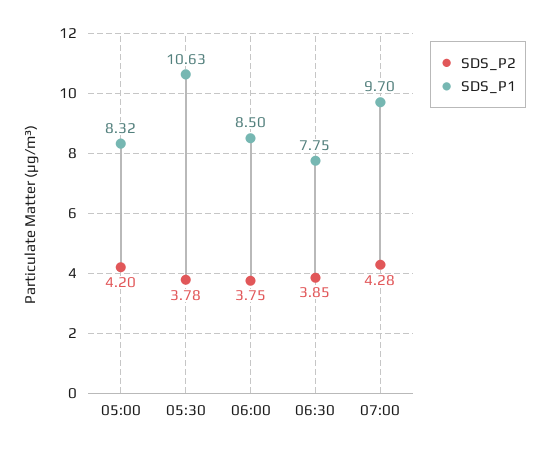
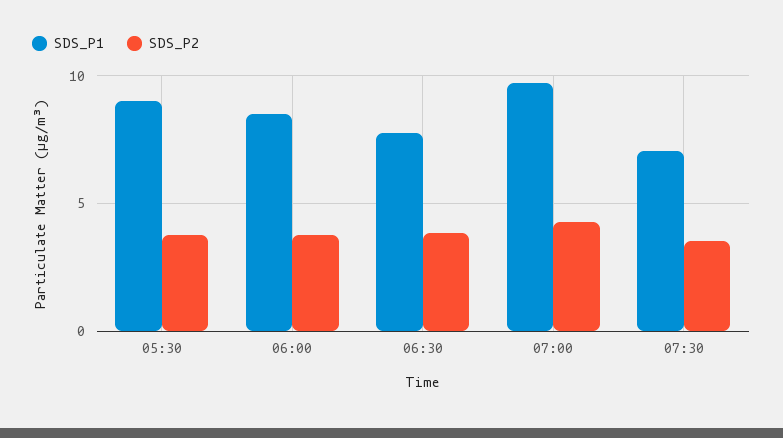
SDS_P2, 05:00: 4.2 -> none
SDS_P1, 05:00: 8.32 -> none
SDS_P1, 05:30: 10.63 -> 9
SDS_P1, 07:30: none -> 7
SDS_P2, 07:30: none -> 3.5

